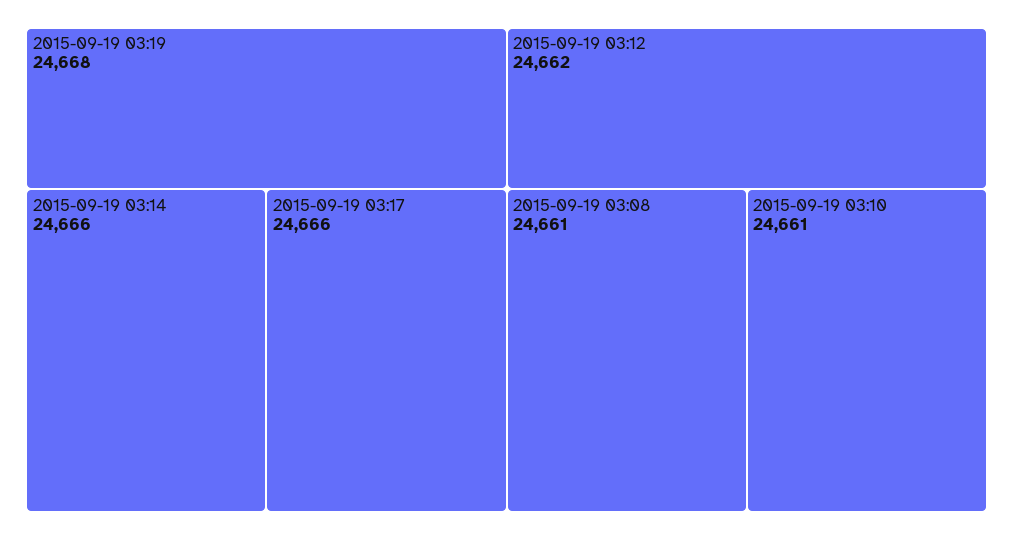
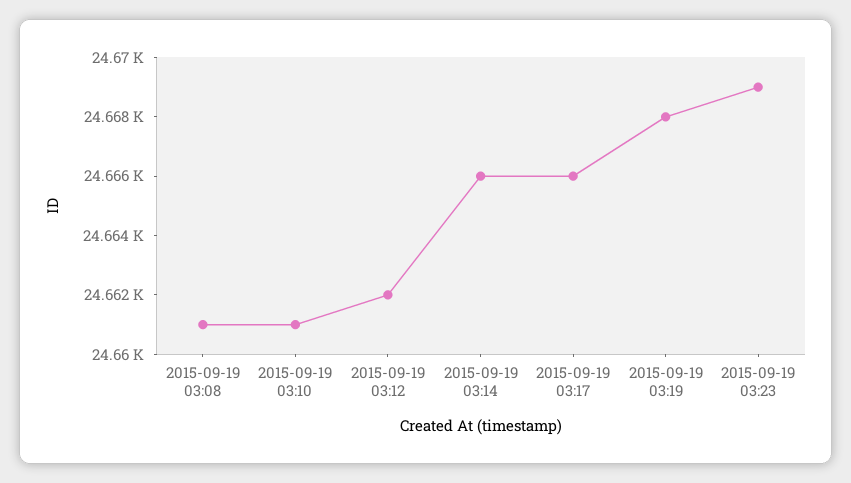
2015-09-19 03:23: none -> 24669

